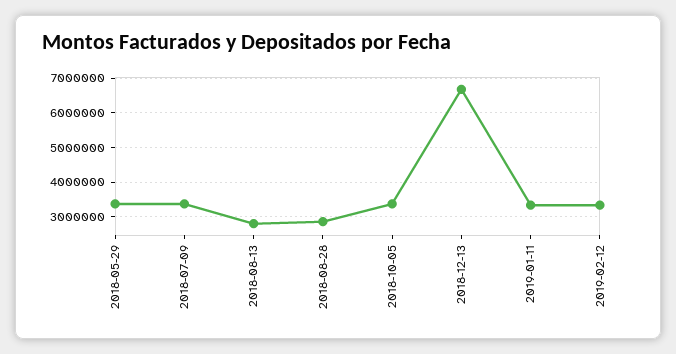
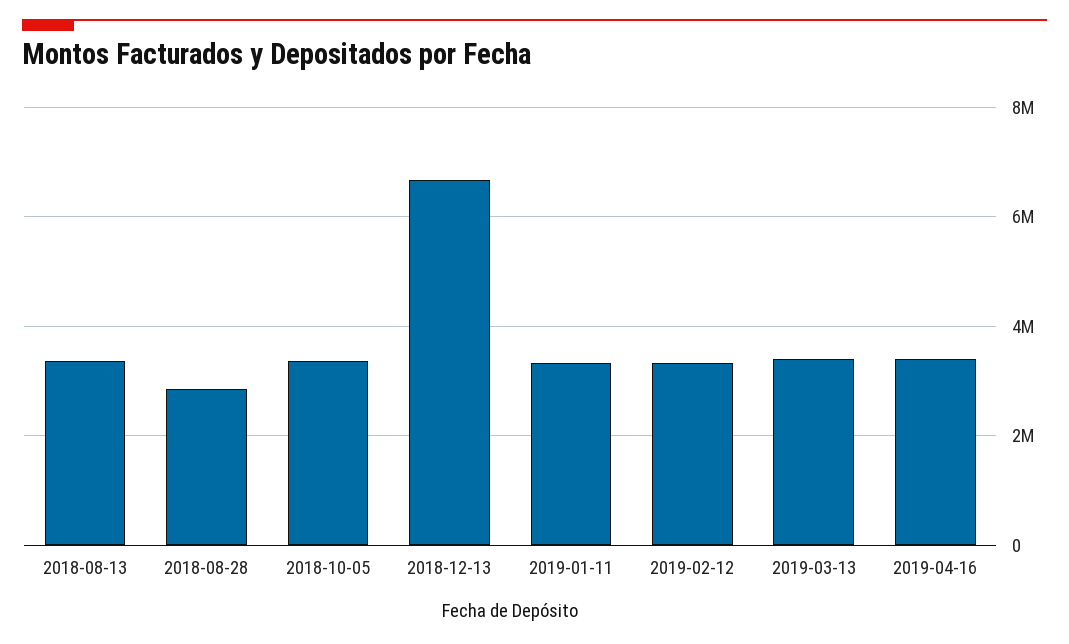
2018-05-29: 3400000 -> none
2018-07-09: 3400000 -> none
2018-08-13: 2800000 -> 3400000
2019-03-13: none -> 3400000
2019-04-16: none -> 3400000

